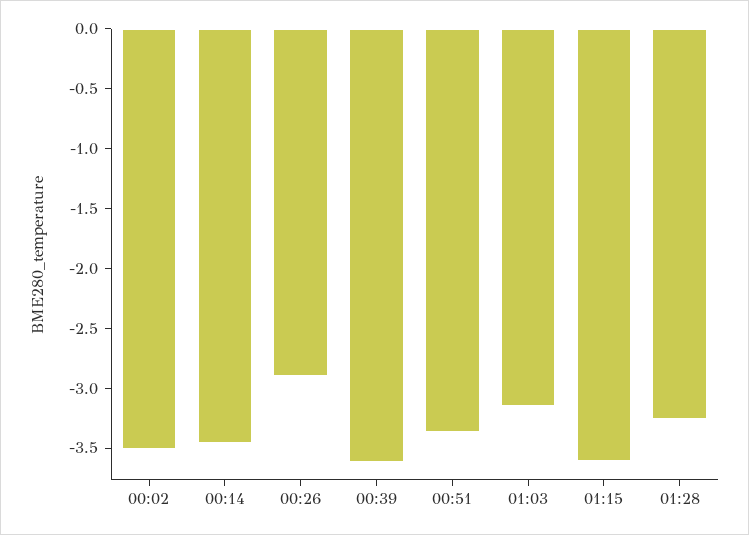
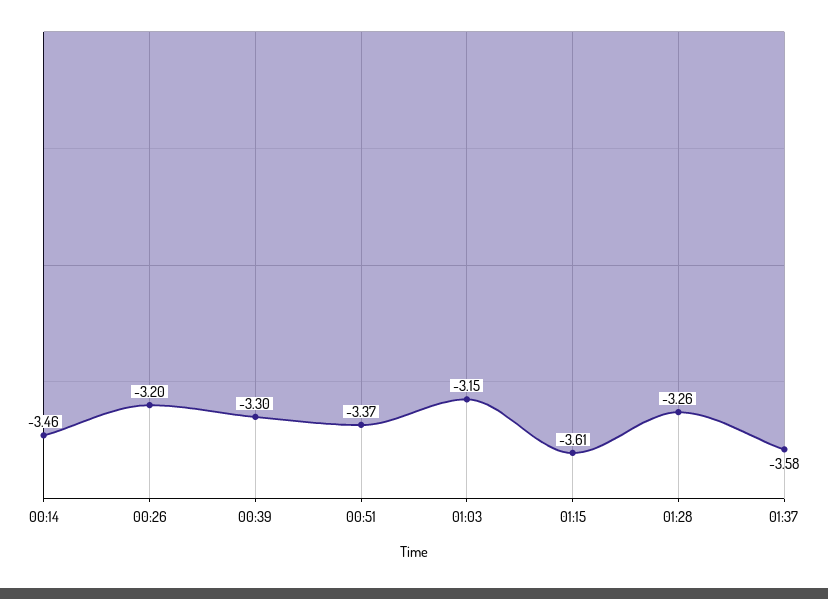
00:02: -3.5 -> none
00:26: -2.9 -> -3.2
00:39: -3.6 -> -3.3
01:37: none -> -3.58

